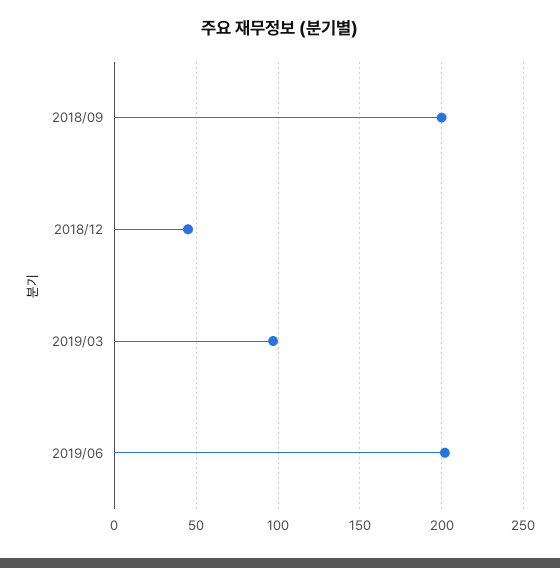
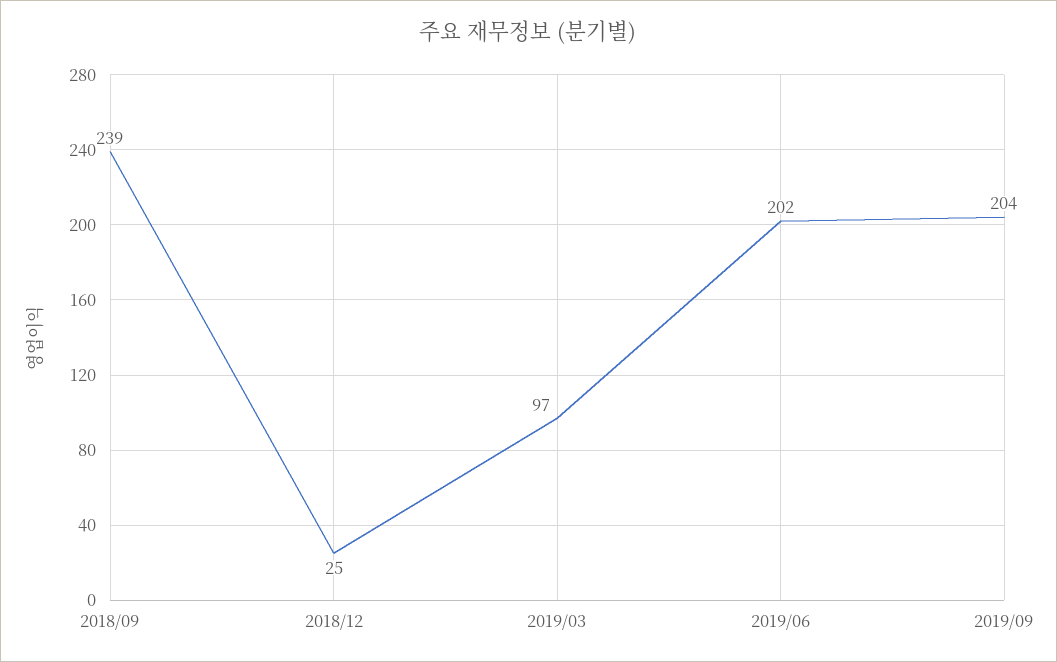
2018/09: 200 -> 239
2018/12: 45 -> 25
2019/09: none -> 204

